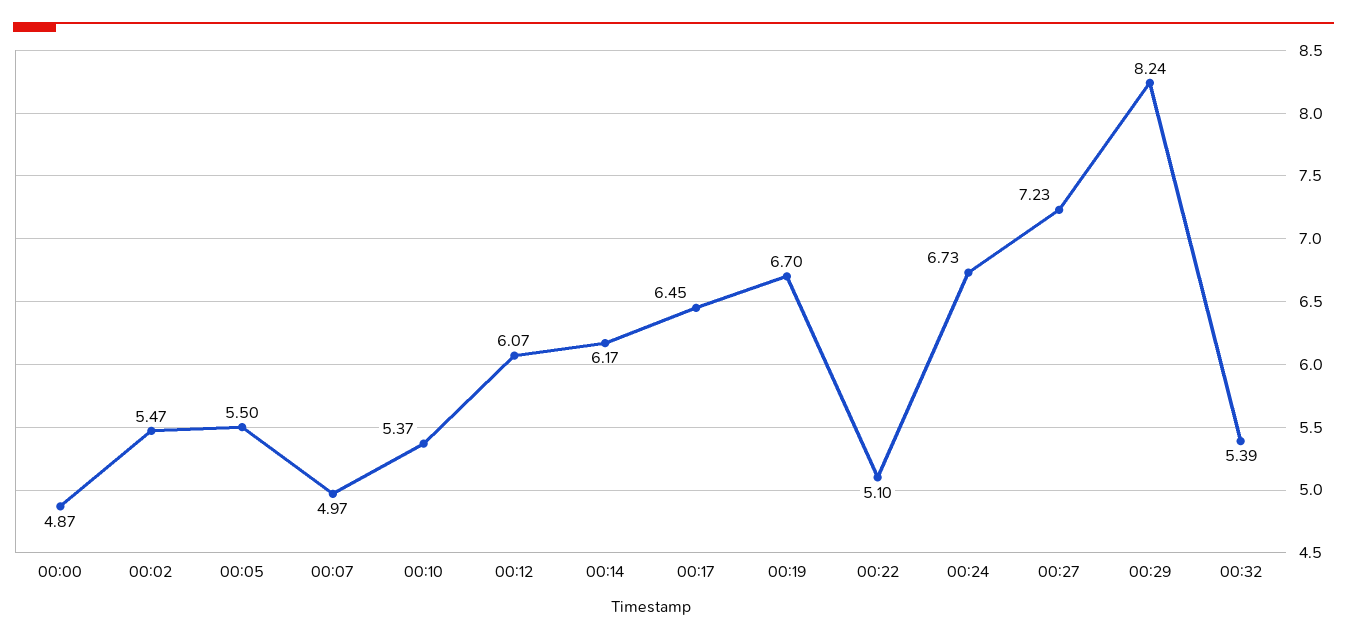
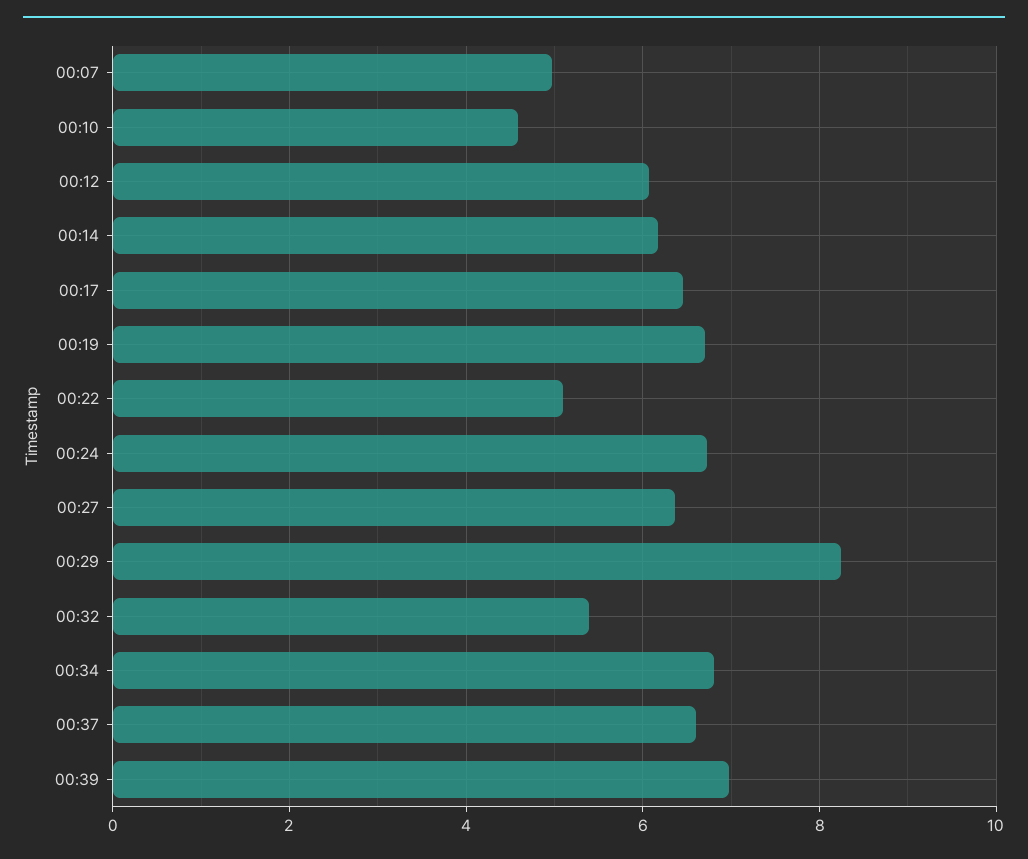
00:00: 4.87 -> none
00:02: 5.47 -> none
00:05: 5.5 -> none
00:10: 5.37 -> 4.6
00:27: 7.23 -> 6.4
00:34: none -> 6.8
00:37: none -> 6.6
00:39: none -> 7

